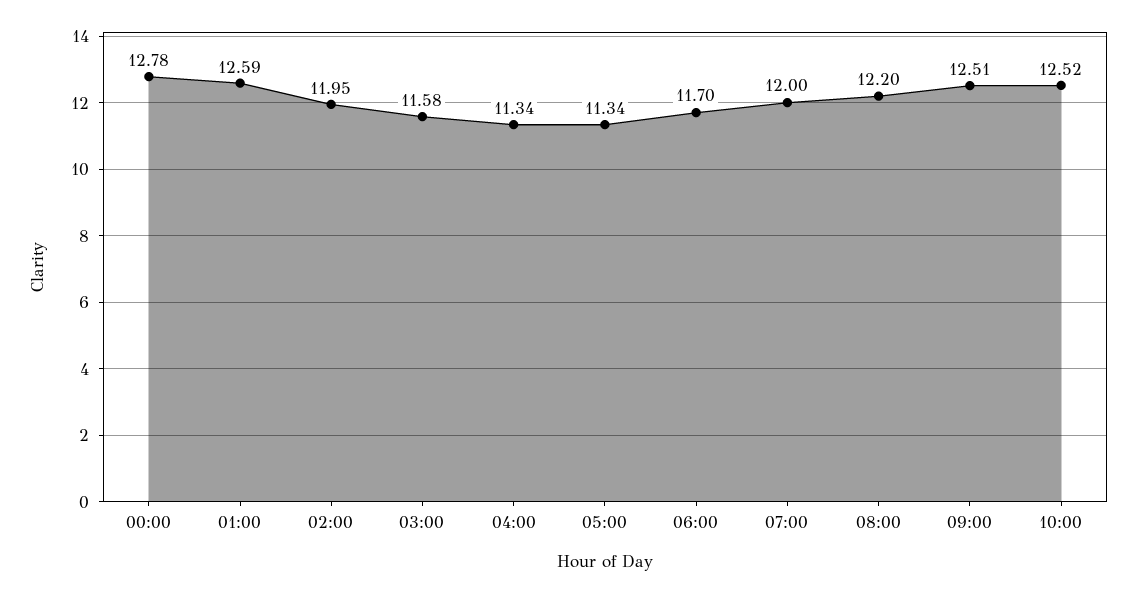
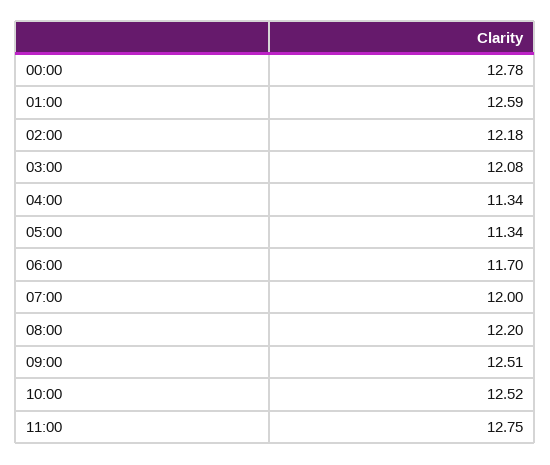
02:00: 11.95 -> 12.18
03:00: 11.58 -> 12.08
11:00: none -> 12.75

